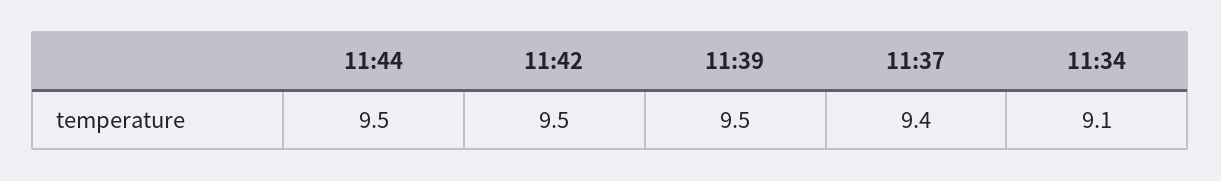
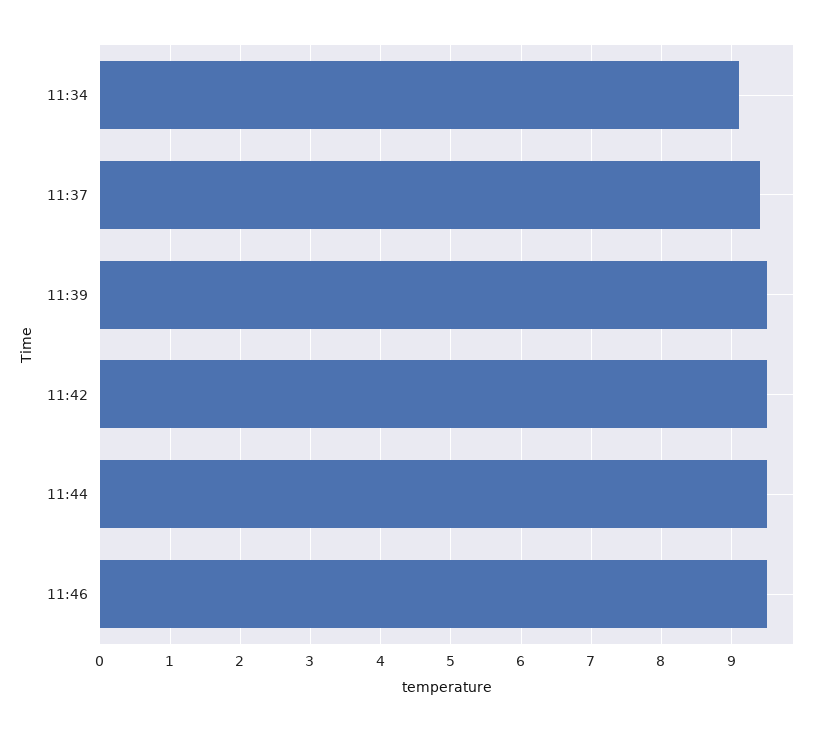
11:46: none -> 9.5

